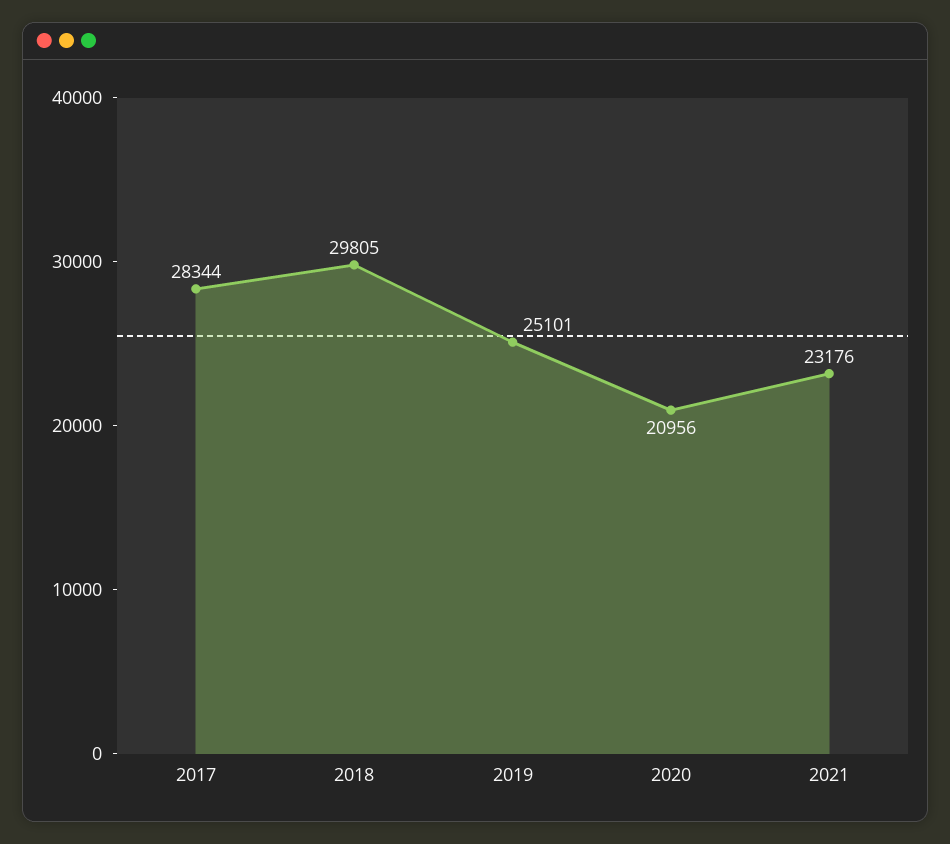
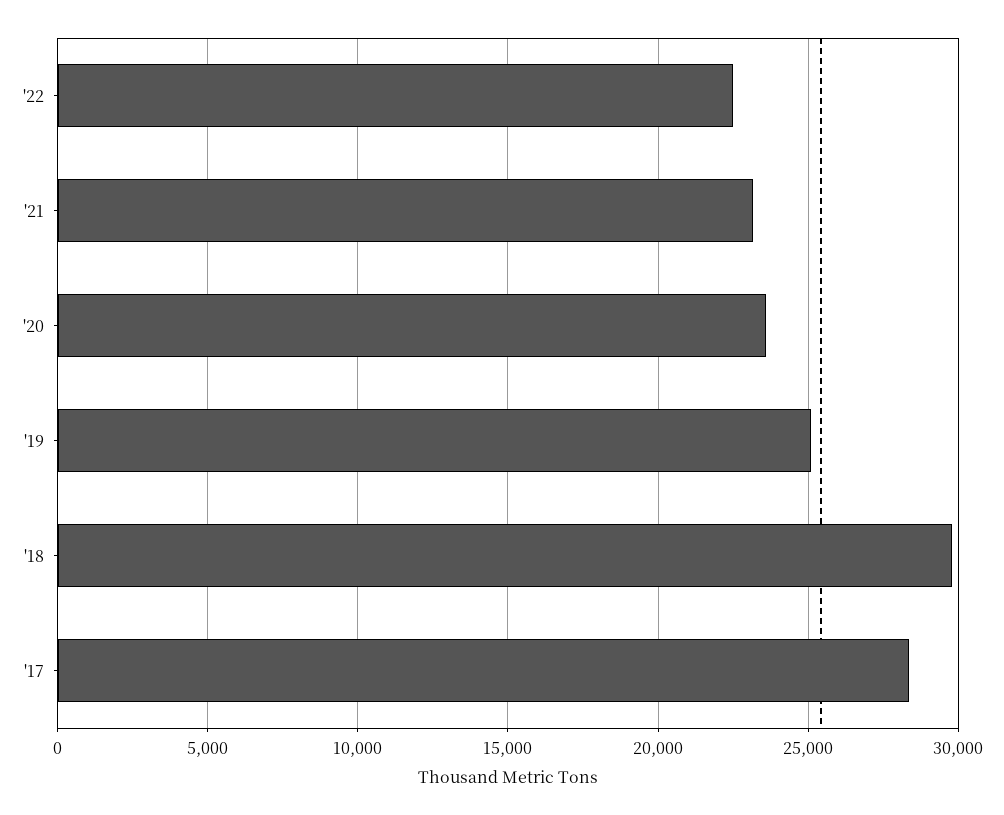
2020: 20956 -> 23500
'22: none -> 22500

